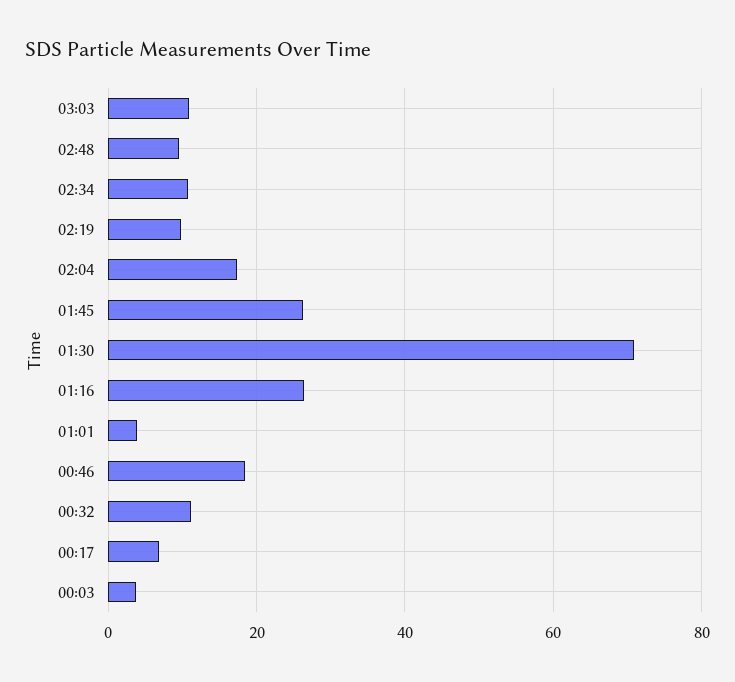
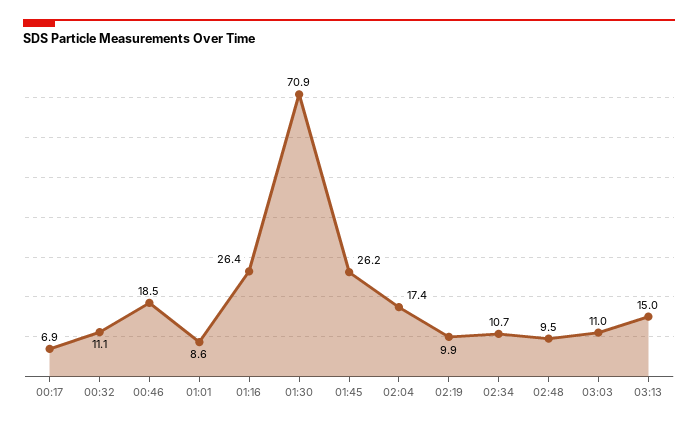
01:01: 4 -> 8.6
00:03: 4 -> none
03:13: none -> 15

